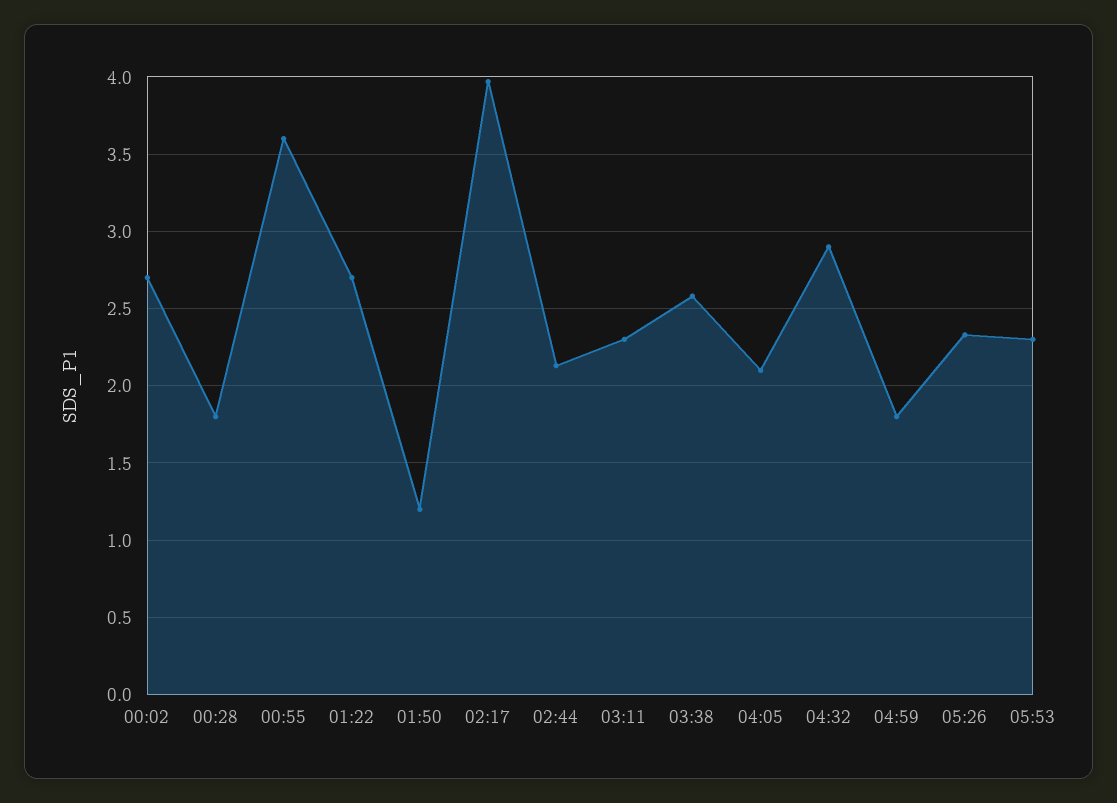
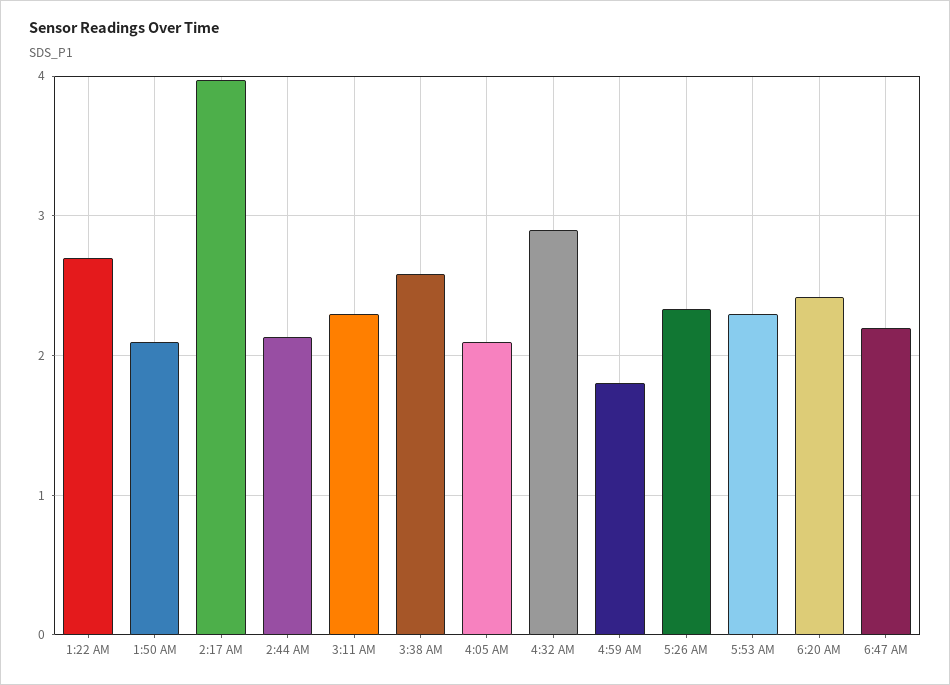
00:02: 2.7 -> none
00:28: 1.8 -> none
00:55: 3.6 -> none
01:50: 1.2 -> 2.1
6:20 AM: none -> 2.4
6:47 AM: none -> 2.2

